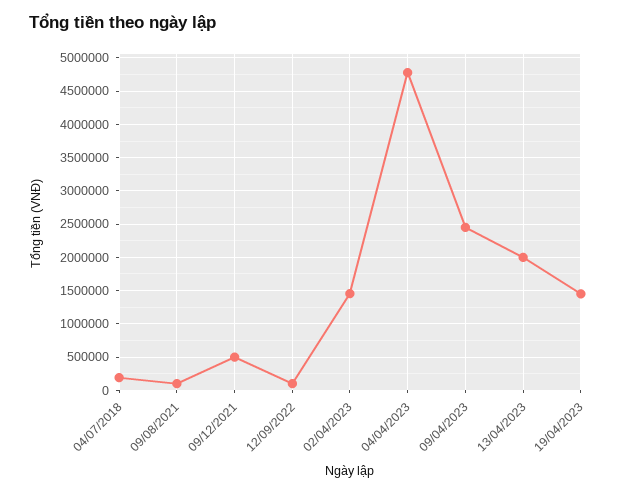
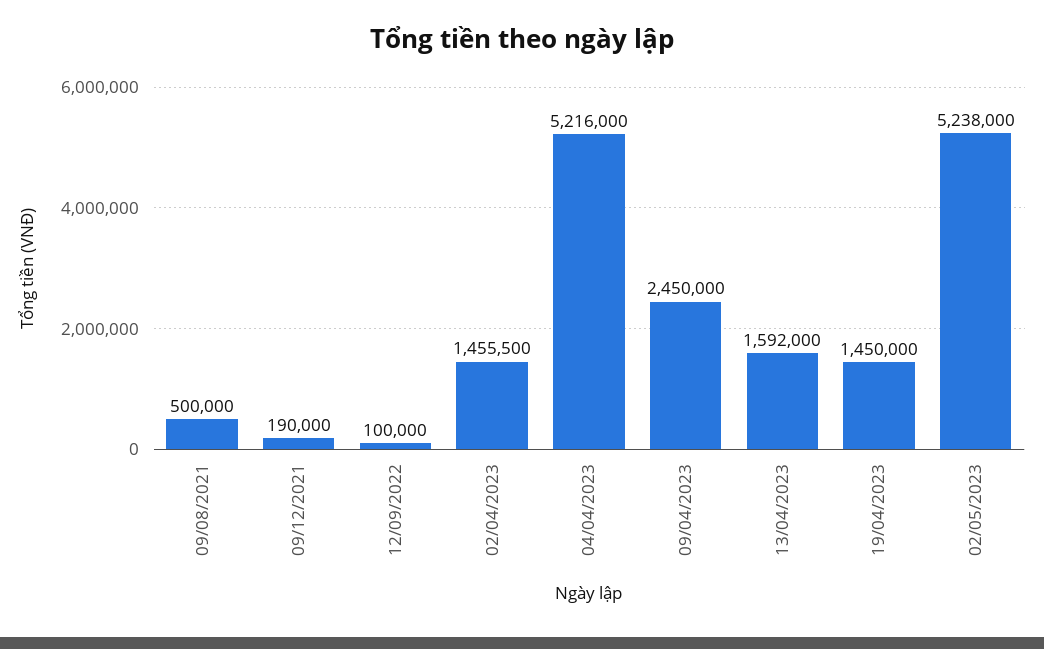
04/07/2018: 200000 -> none
09/08/2021: 100000 -> 500000
09/12/2021: 500000 -> 190000
04/04/2023: 4800000 -> 5216000
13/04/2023: 2000000 -> 1592000
02/05/2023: none -> 5238000

